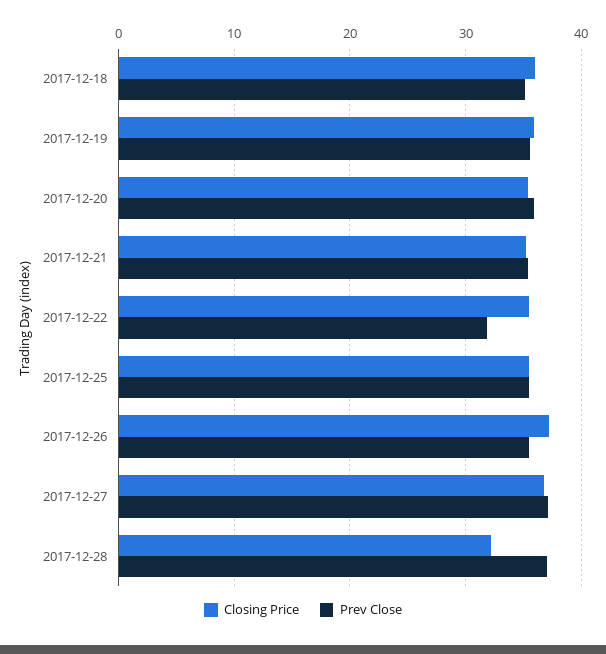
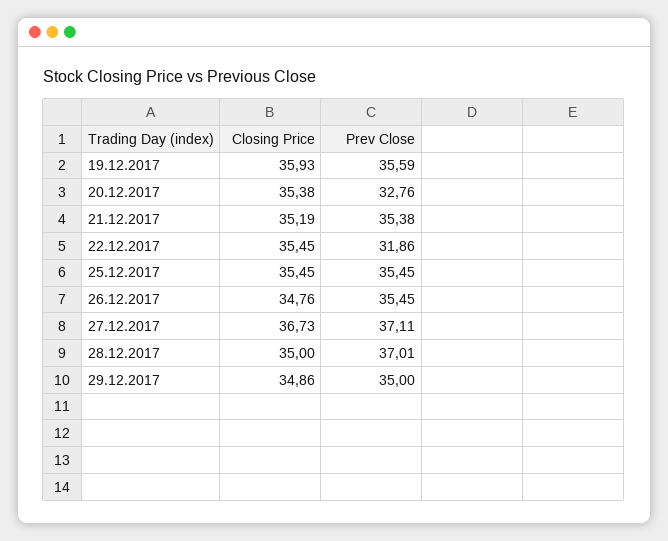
Closing Price, 2017-12-18: 36 -> none
Prev Close, 2017-12-18: 35 -> none
Prev Close, 2017-12-20: 36 -> 32.76
Closing Price, 2017-12-26: 37 -> 34.76
Closing Price, 2017-12-28: 32 -> 35
Closing Price, 29.12.2017: none -> 34.86
Prev Close, 29.12.2017: none -> 35

